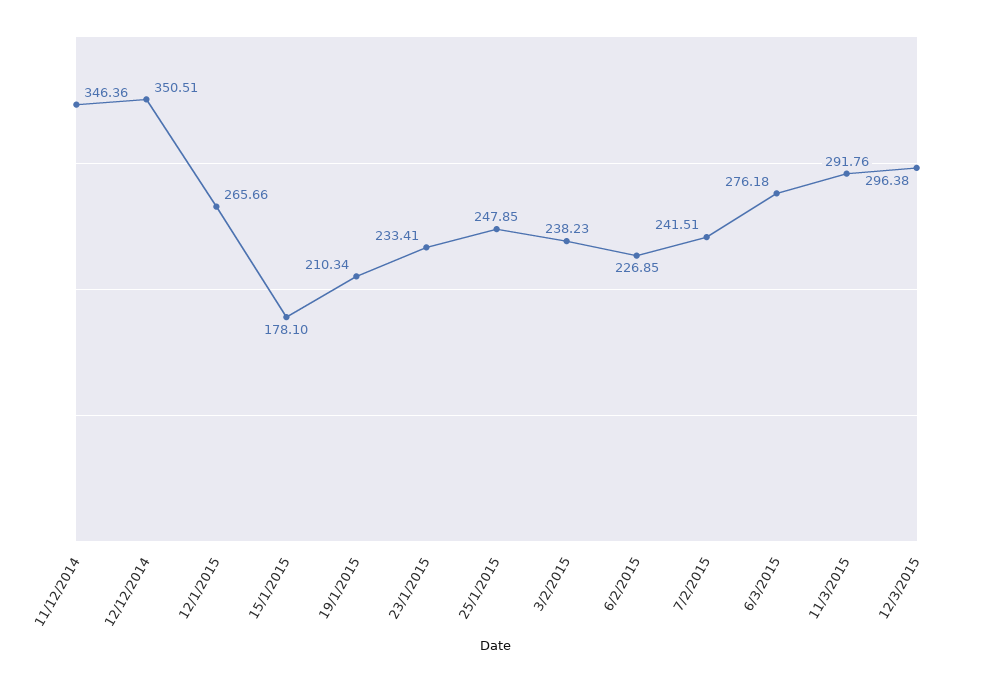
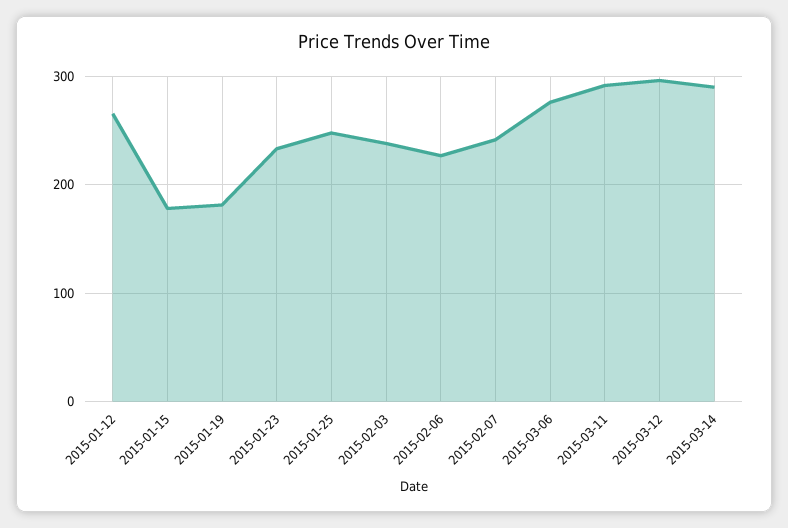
11/12/2014: 346.36 -> none
12/12/2014: 350.51 -> none
19/1/2015: 210.34 -> 180
2015-03-14: none -> 290

